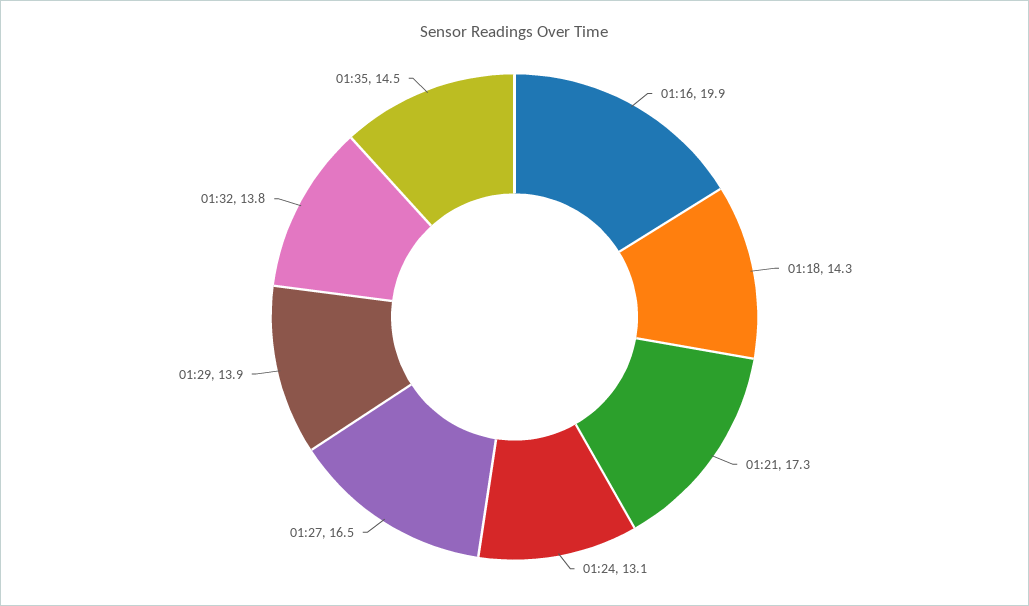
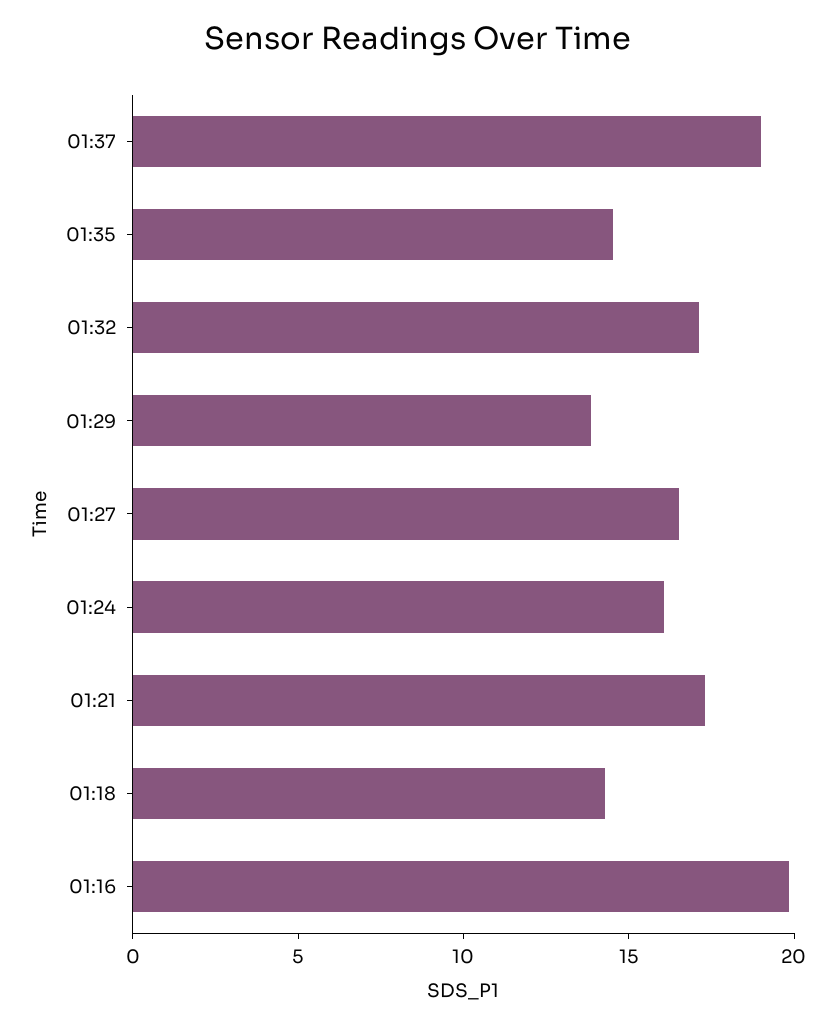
01:24: 13.1 -> 16
01:32: 13.8 -> 17
01:37: none -> 19

